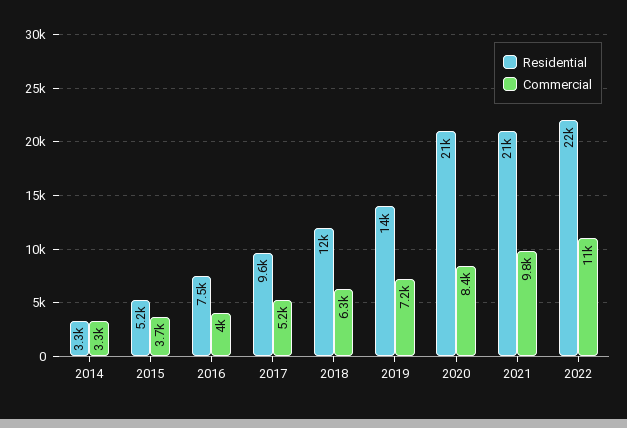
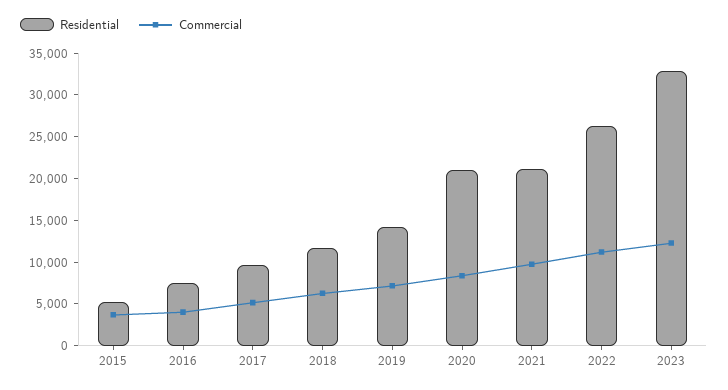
Residential, 2014: 3300 -> none
Commercial, 2014: 3300 -> none
Residential, 2022: 22000 -> 26000
Residential, 2023: none -> 33000
Commercial, 2023: none -> 12000

